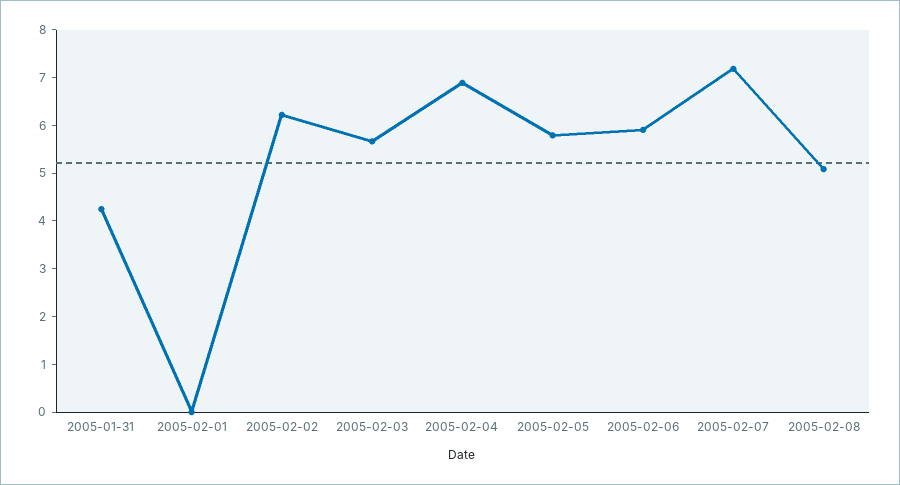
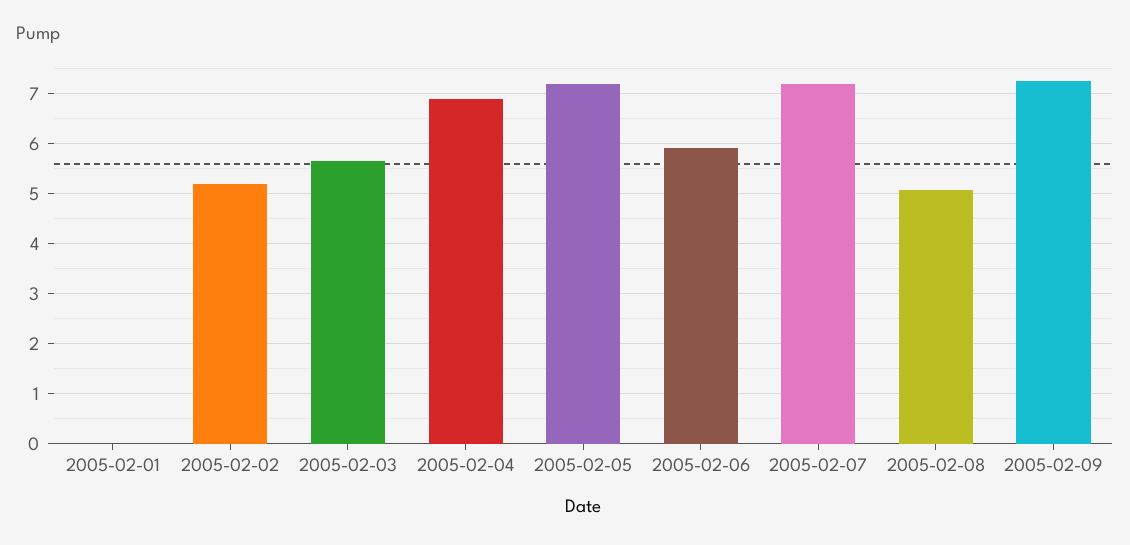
2005-01-31: 4.2 -> none
2005-02-02: 6.2 -> 5.2
2005-02-05: 5.8 -> 7.2
2005-02-09: none -> 7.2

